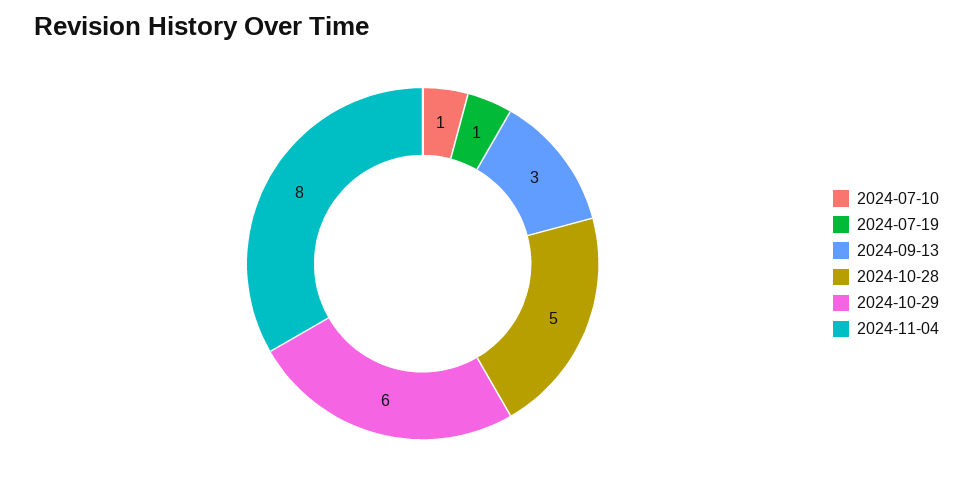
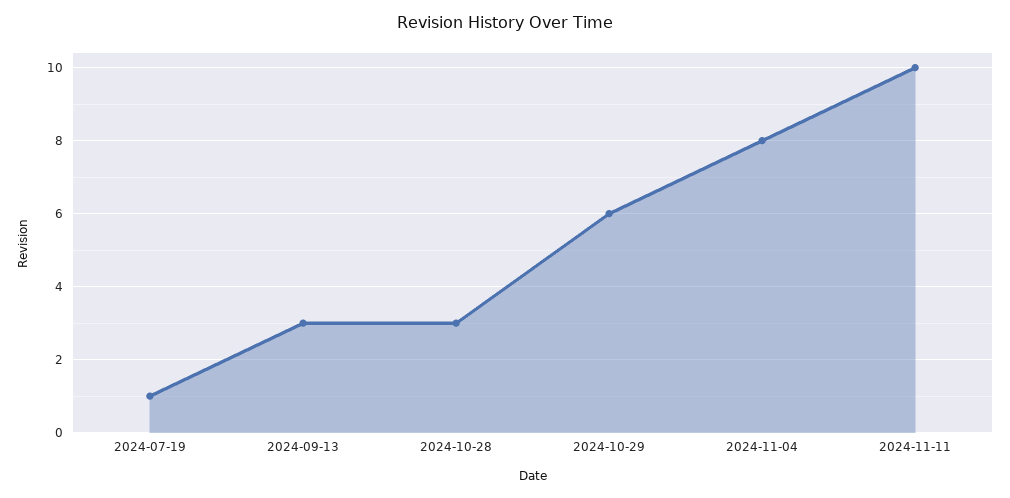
2024-07-10: 1 -> none
2024-10-28: 5 -> 3
2024-11-11: none -> 10

